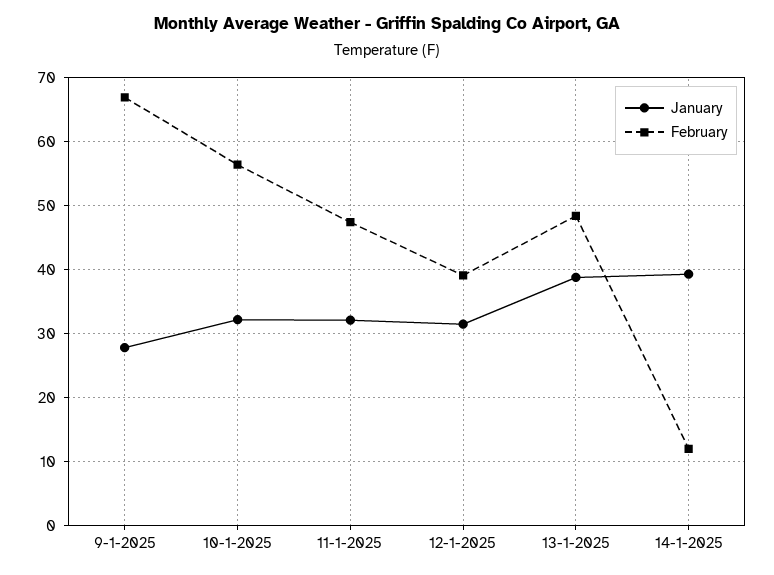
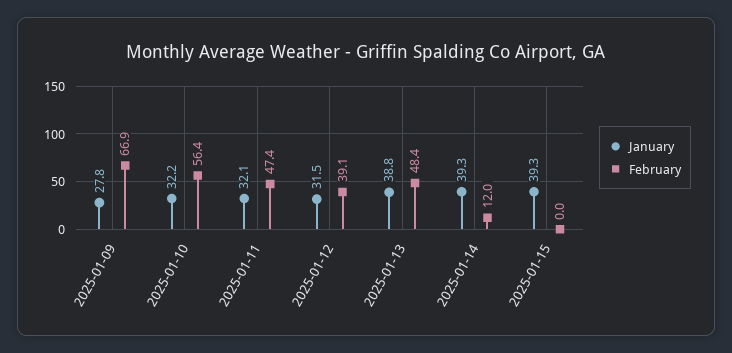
January, 2025-01-15: none -> 39.3
February, 2025-01-15: none -> 0

